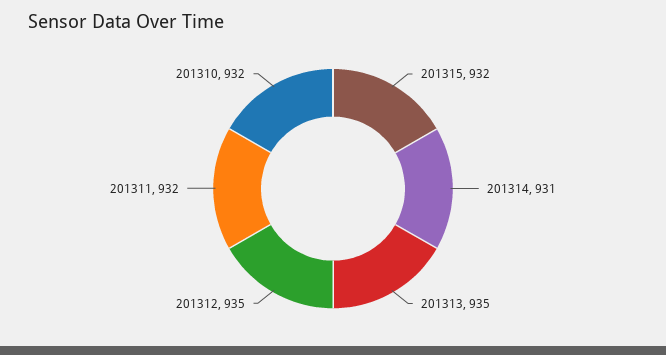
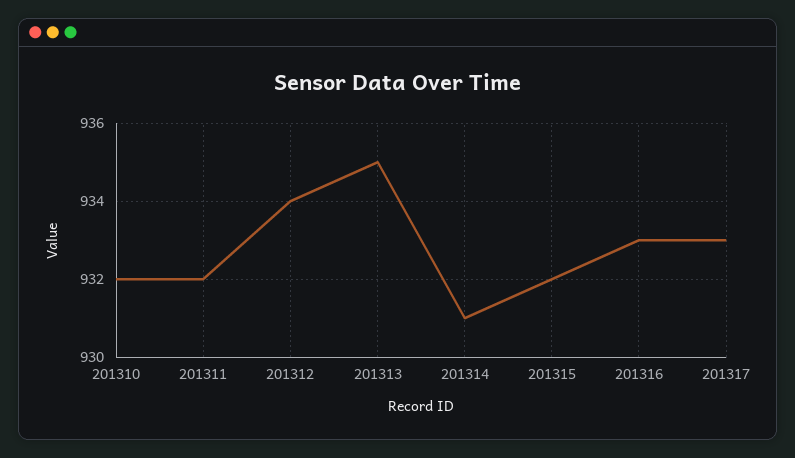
201312: 935 -> 934
201316: none -> 933
201317: none -> 933

